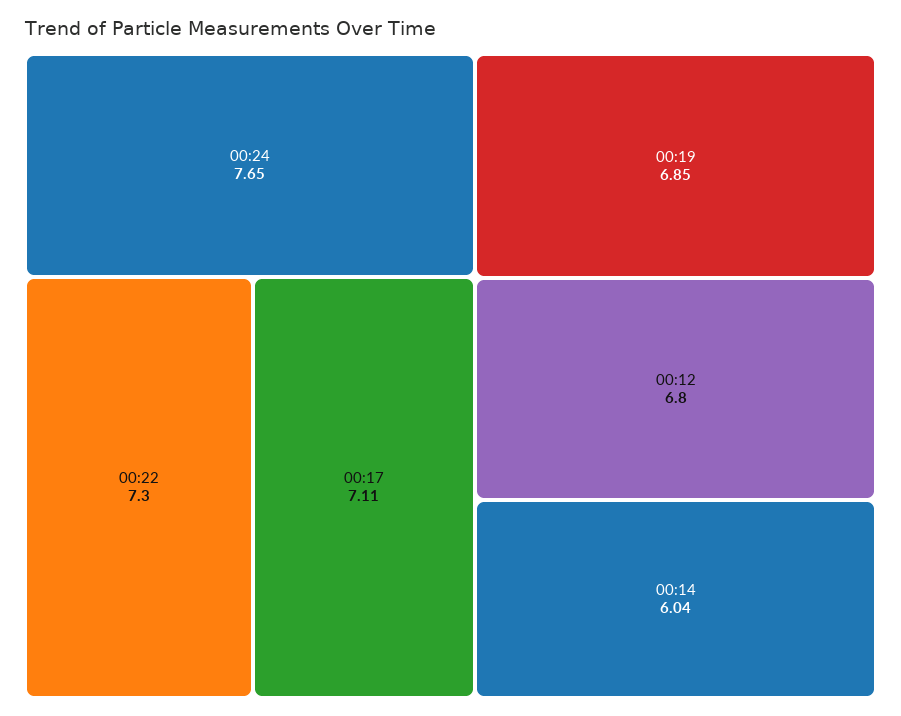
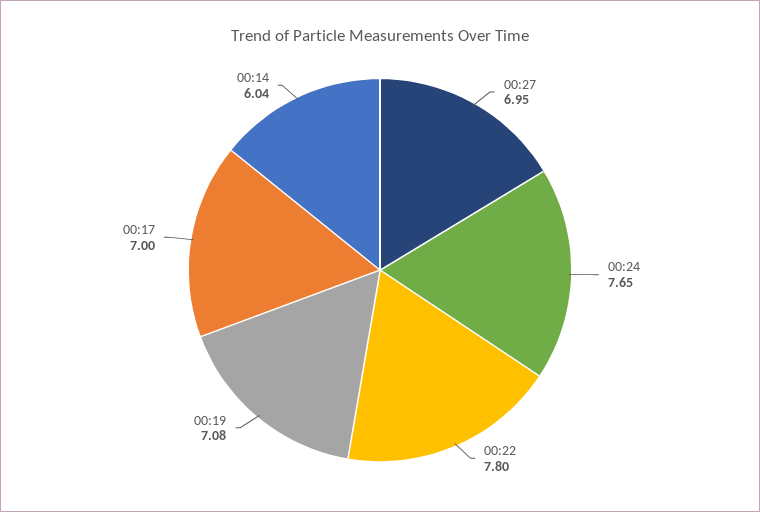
00:22: 7.3 -> 7.8
00:17: 7.11 -> 7
00:19: 6.85 -> 7.08
00:12: 6.8 -> none
00:27: none -> 6.95

